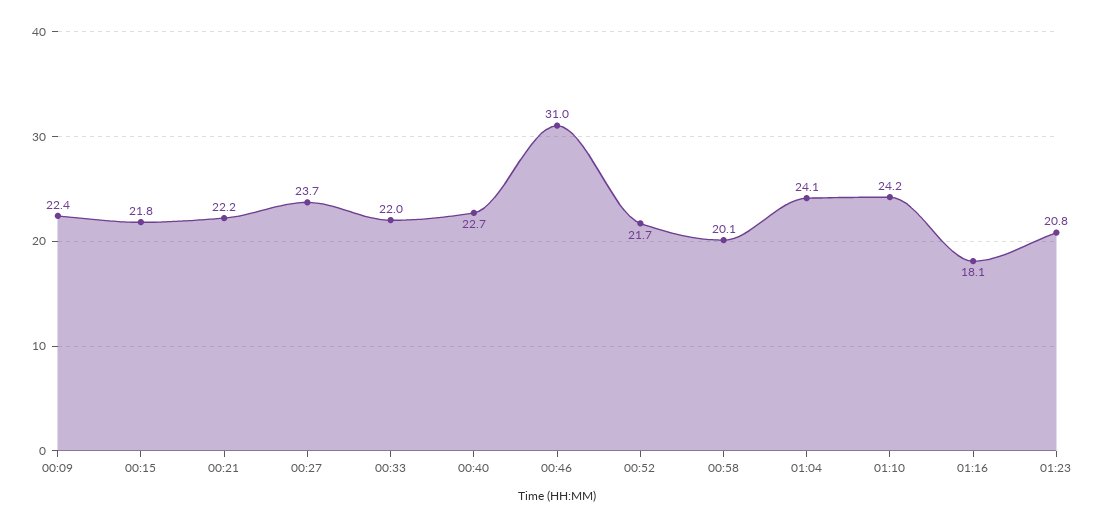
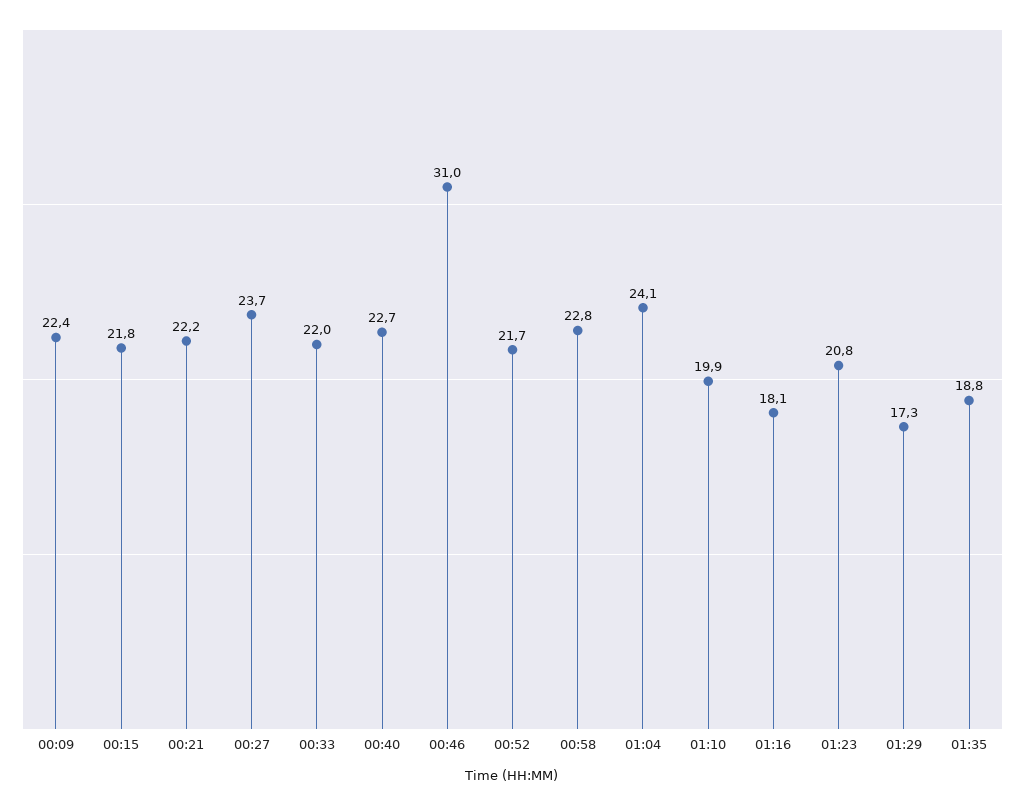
00:58: 20.1 -> 22.8
01:10: 24.2 -> 19.9
01:29: none -> 17.3
01:35: none -> 18.8

